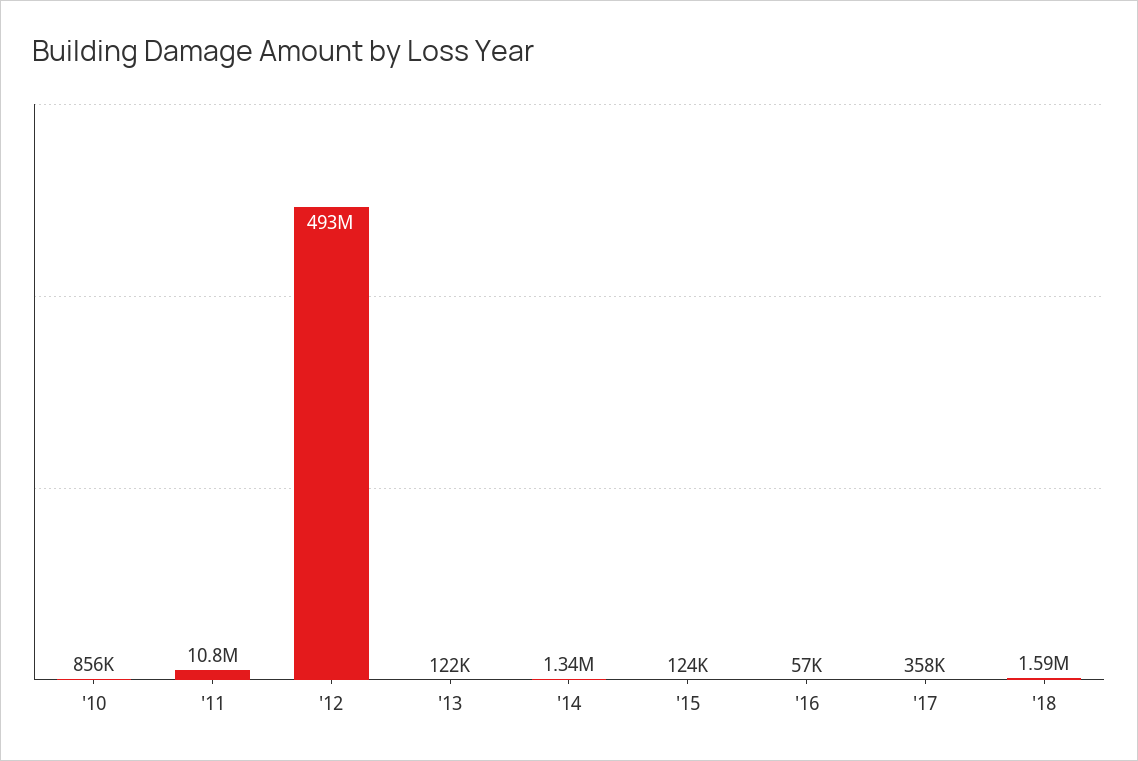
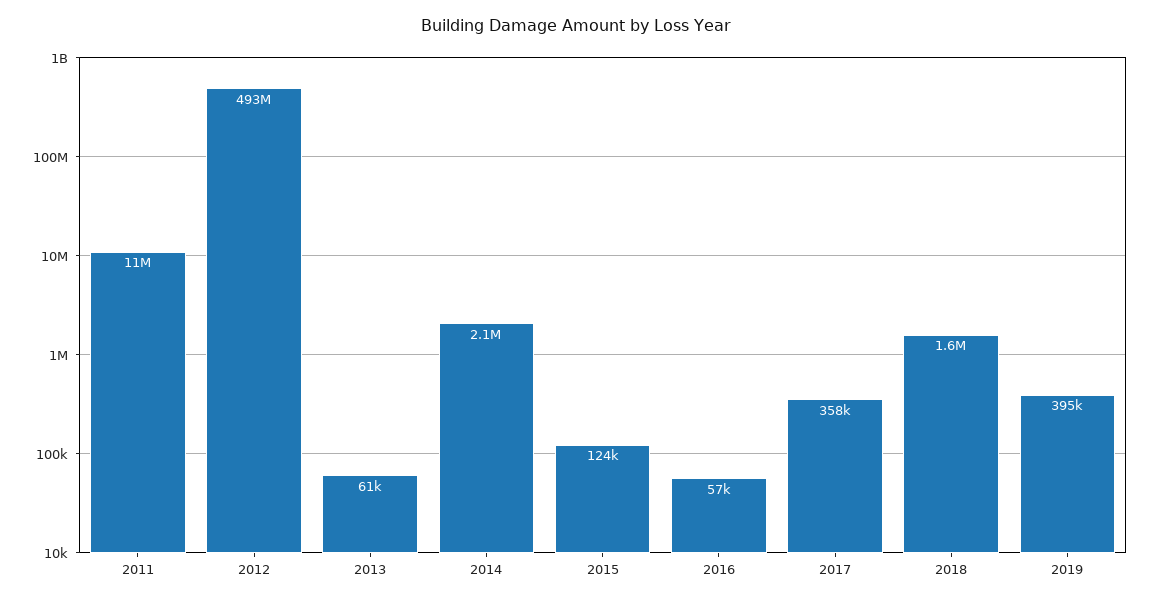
'10: 856000 -> none
'13: 122000 -> 61000
'14: 1340000 -> 2100000
2019: none -> 395000

